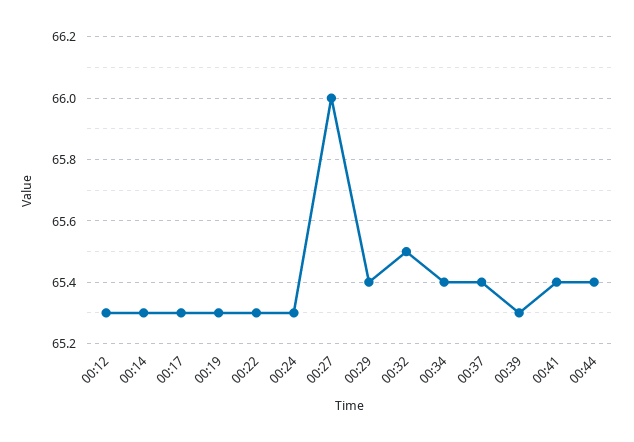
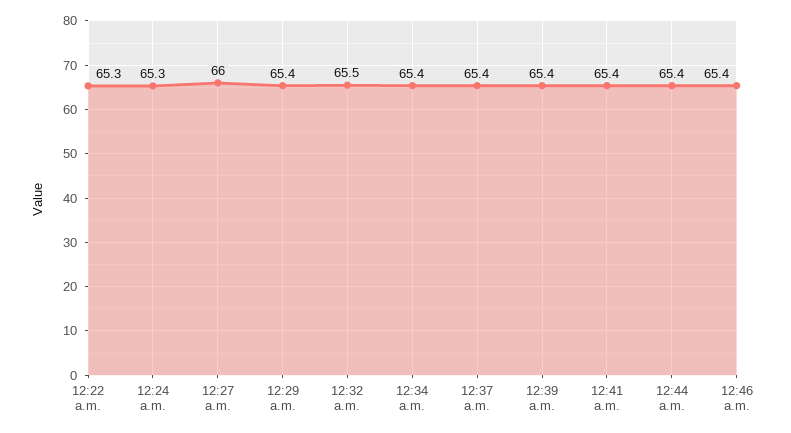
00:12: 65.3 -> none
00:14: 65.3 -> none
00:17: 65.3 -> none
00:19: 65.3 -> none
00:39: 65.3 -> 65.4
12:46 a.m.: none -> 65.4

